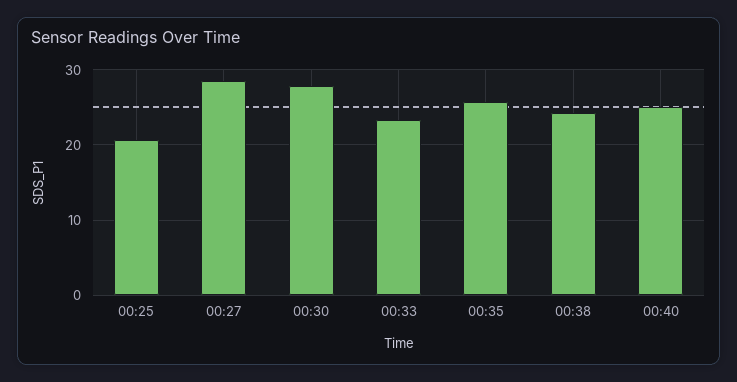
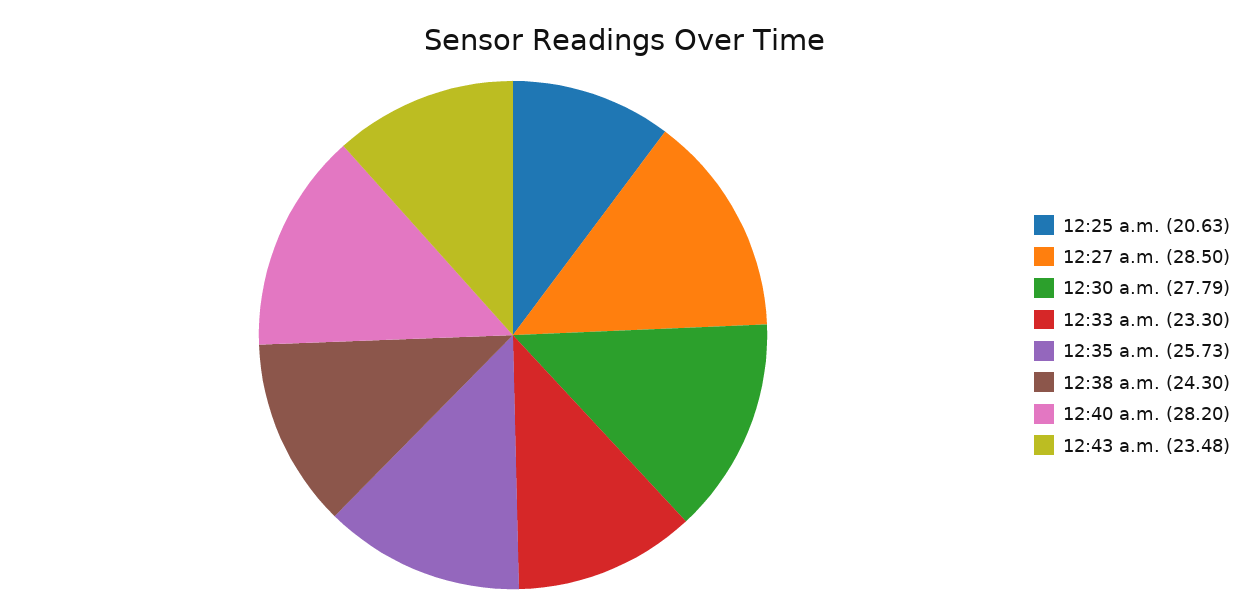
00:40: 25 -> 28.2
12:43 a.m.: none -> 23.48

